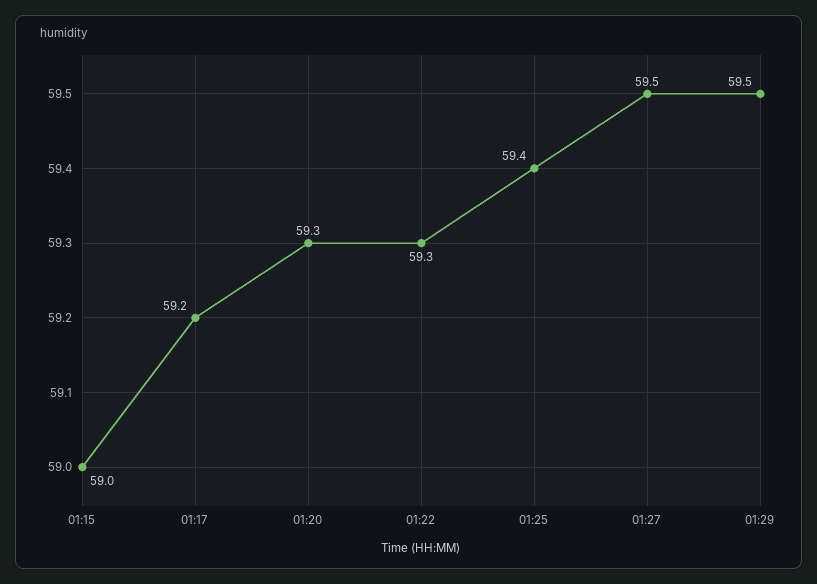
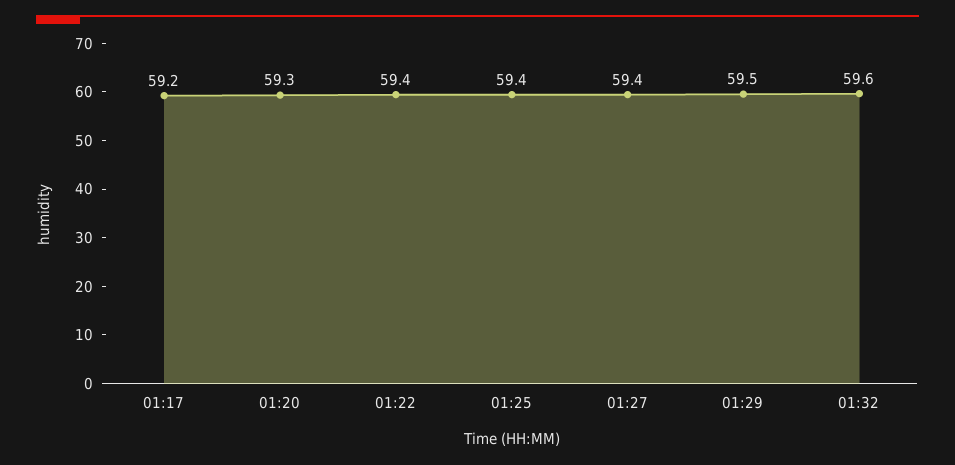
01:15: 59 -> none
01:22: 59.3 -> 59.4
01:27: 59.5 -> 59.4
01:32: none -> 59.6

